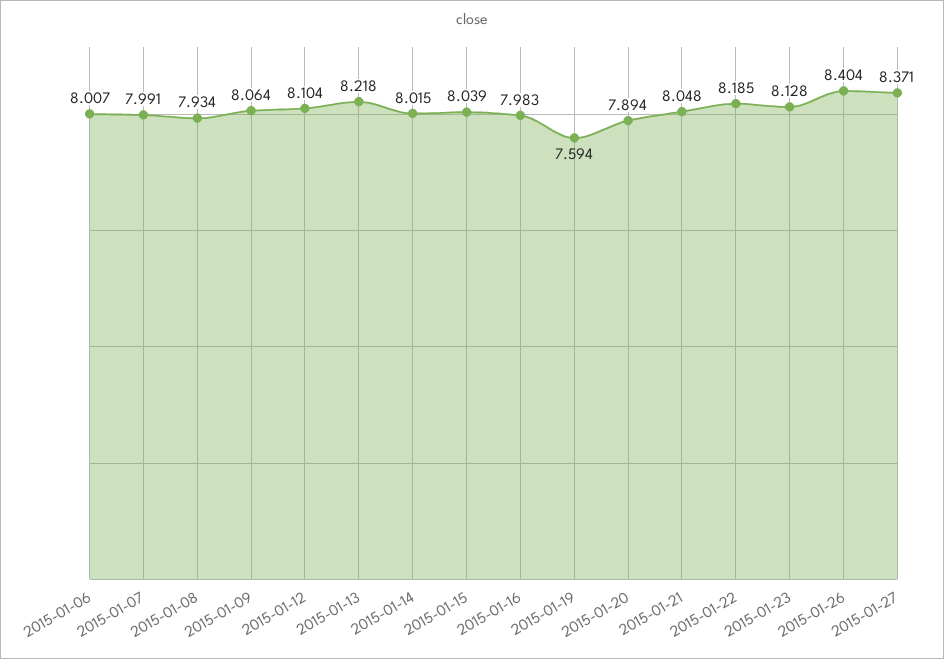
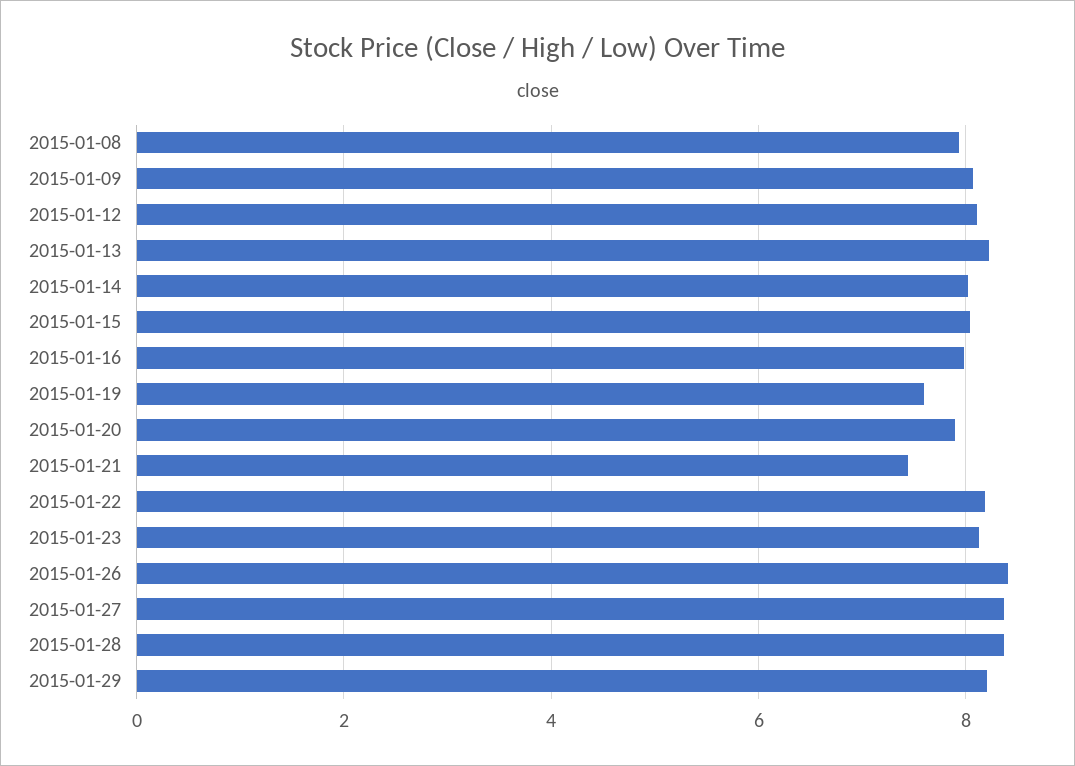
2015-01-06: 8.007 -> none
2015-01-07: 7.991 -> none
2015-01-21: 8.048 -> 7.4
2015-01-28: none -> 8.4
2015-01-29: none -> 8.2

